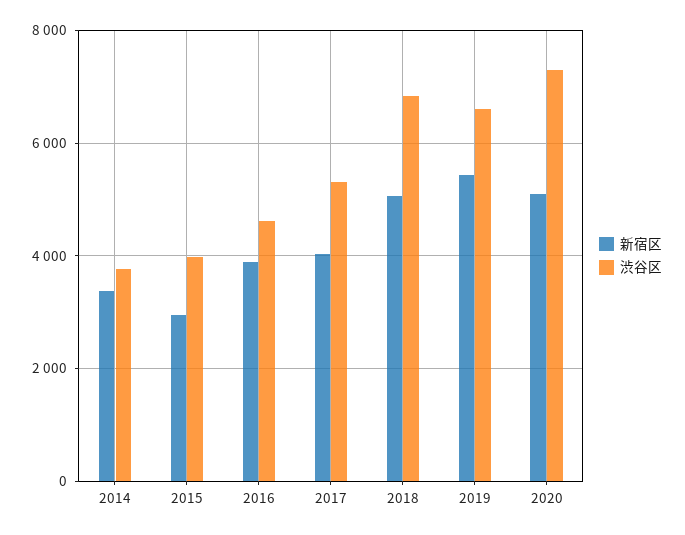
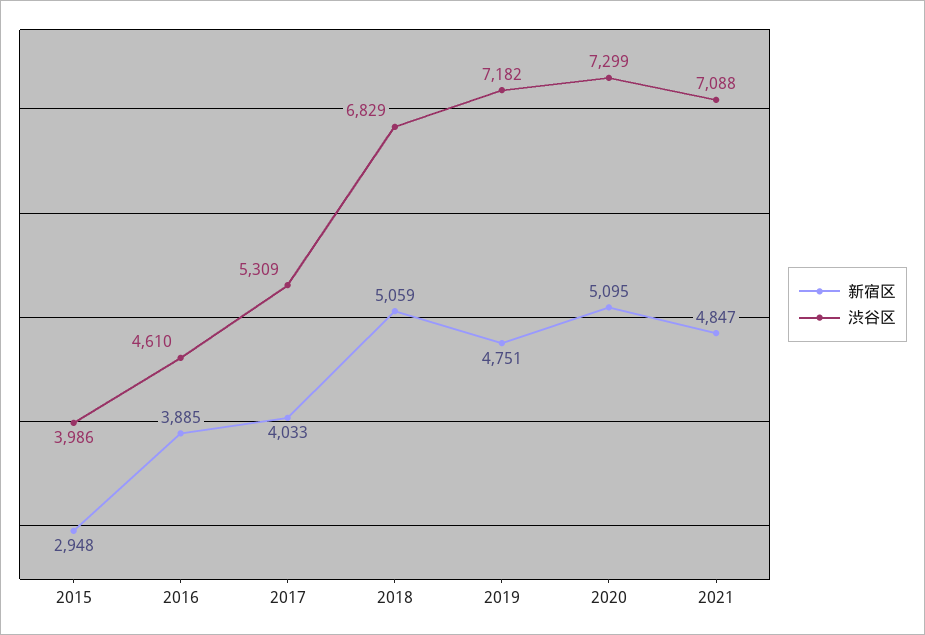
新宿区, 2014: 3400 -> none
渋谷区, 2014: 3800 -> none
新宿区, 2019: 5400 -> 4751
渋谷区, 2019: 6600 -> 7182
新宿区, 2021: none -> 4847
渋谷区, 2021: none -> 7088

